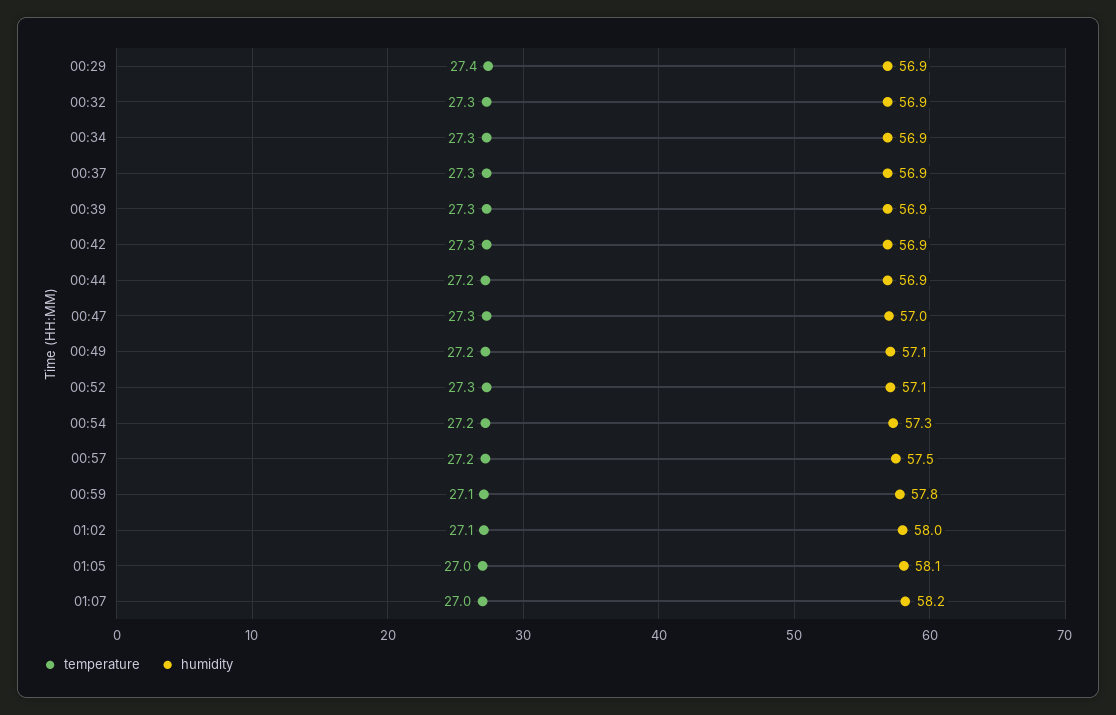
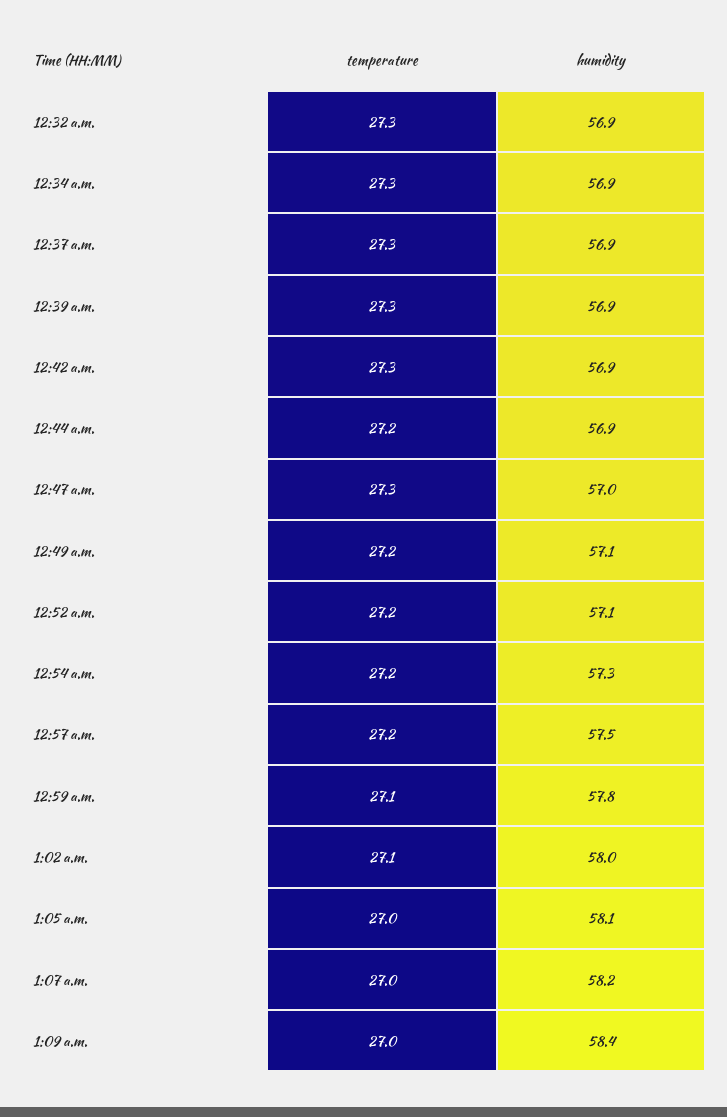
temperature, 00:29: 27.4 -> none
humidity, 00:29: 56.9 -> none
temperature, 00:52: 27.3 -> 27.2
temperature, 1:09 a.m.: none -> 27
humidity, 1:09 a.m.: none -> 58.4

